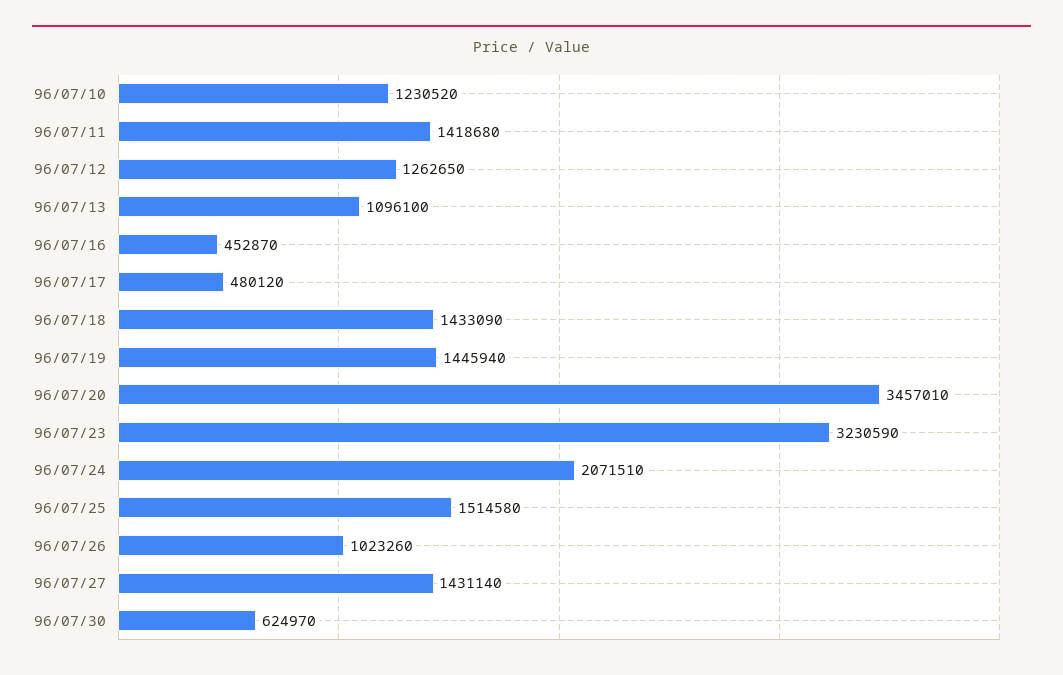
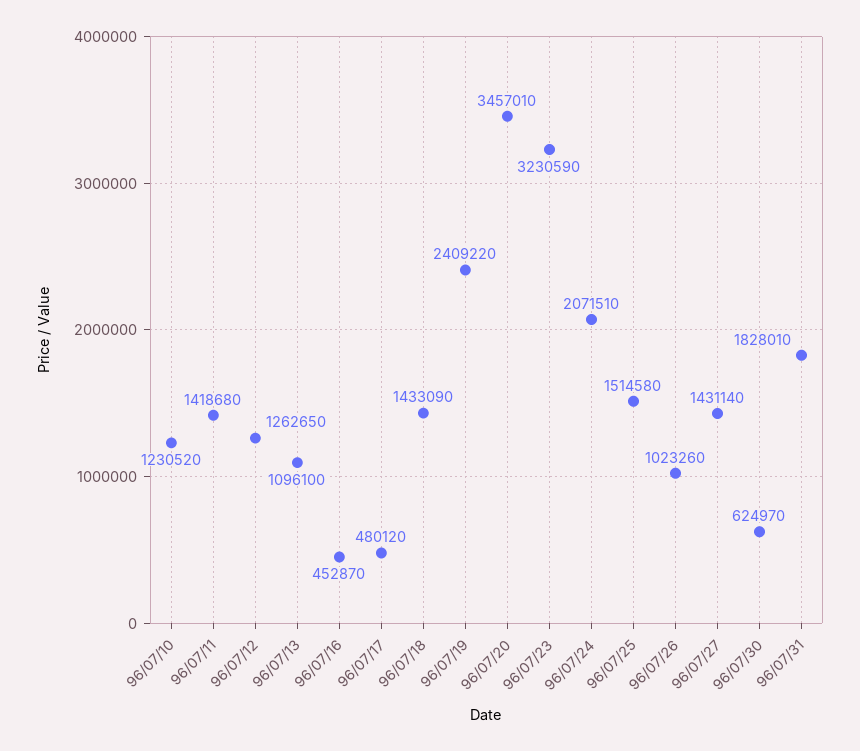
96/07/19: 1445940 -> 2409220
96/07/31: none -> 1828010

